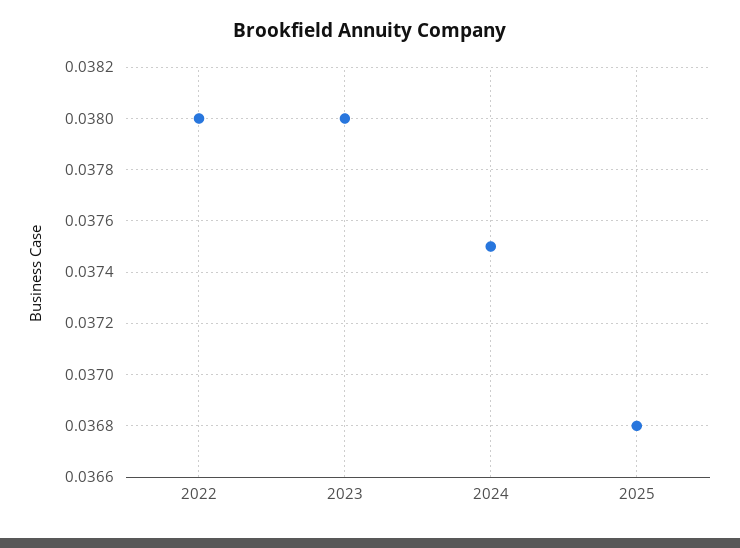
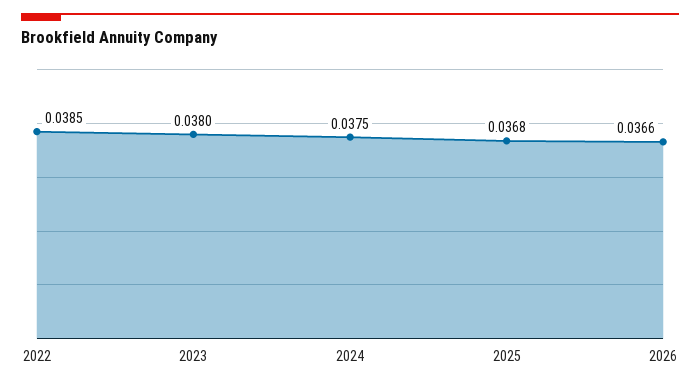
2022: 0.038 -> 0.0385
2026: none -> 0.0366

